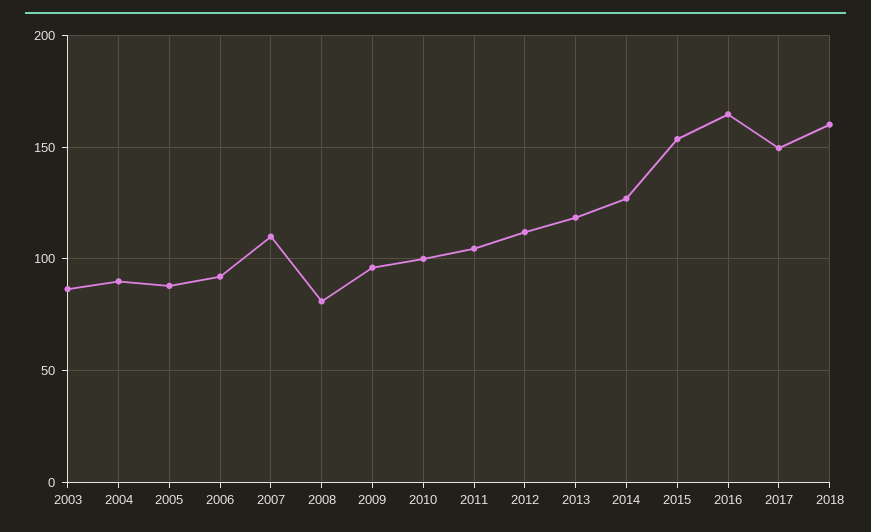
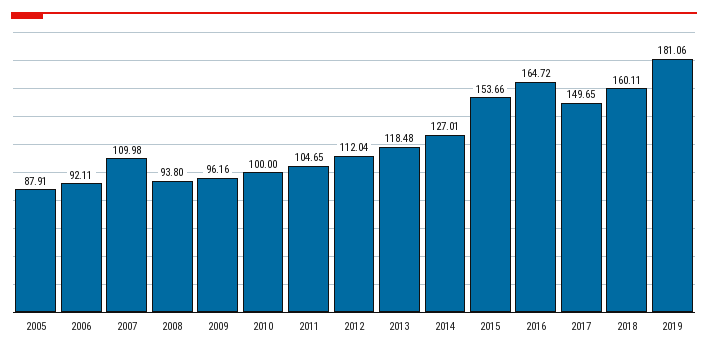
2003: 85 -> none
2004: 90 -> none
2008: 80 -> 93.8
2019: none -> 181.06

